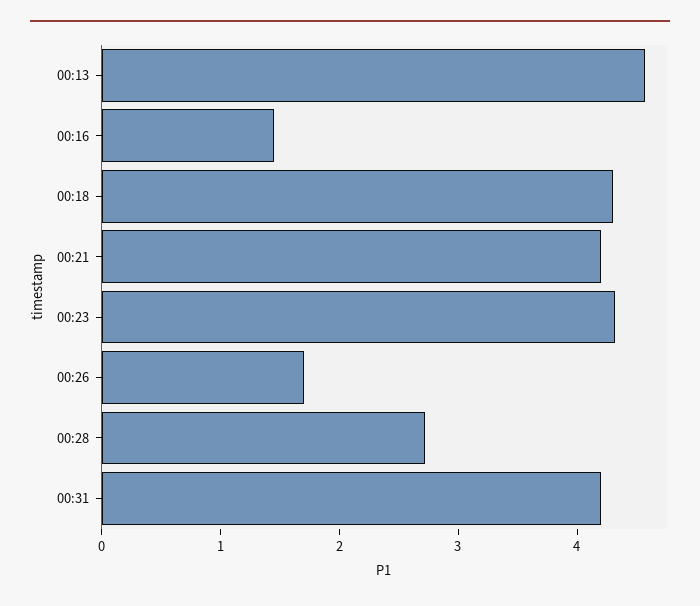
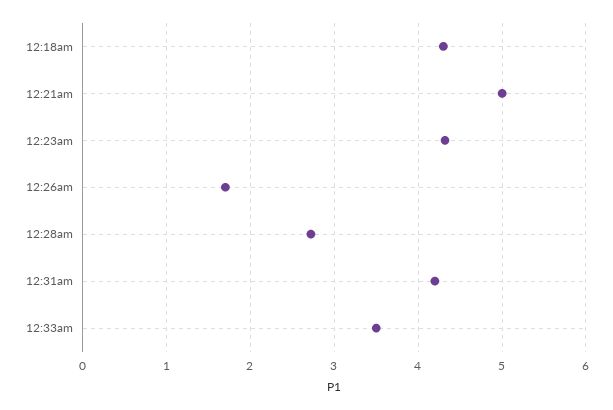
00:13: 4.6 -> none
00:16: 1.4 -> none
00:21: 4.2 -> 5
12:33am: none -> 3.5

